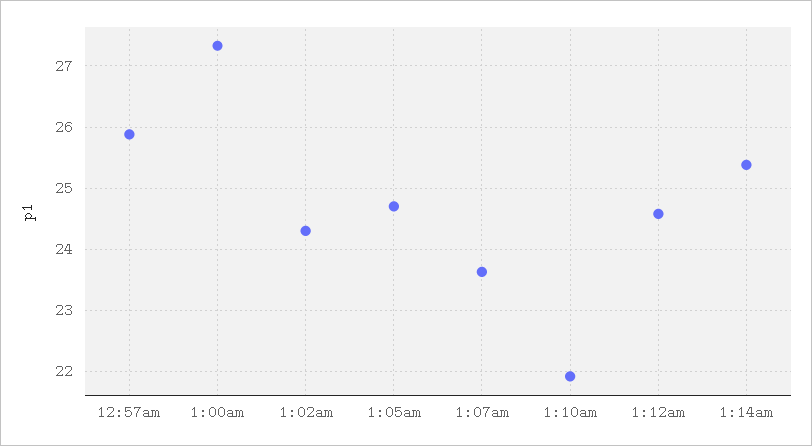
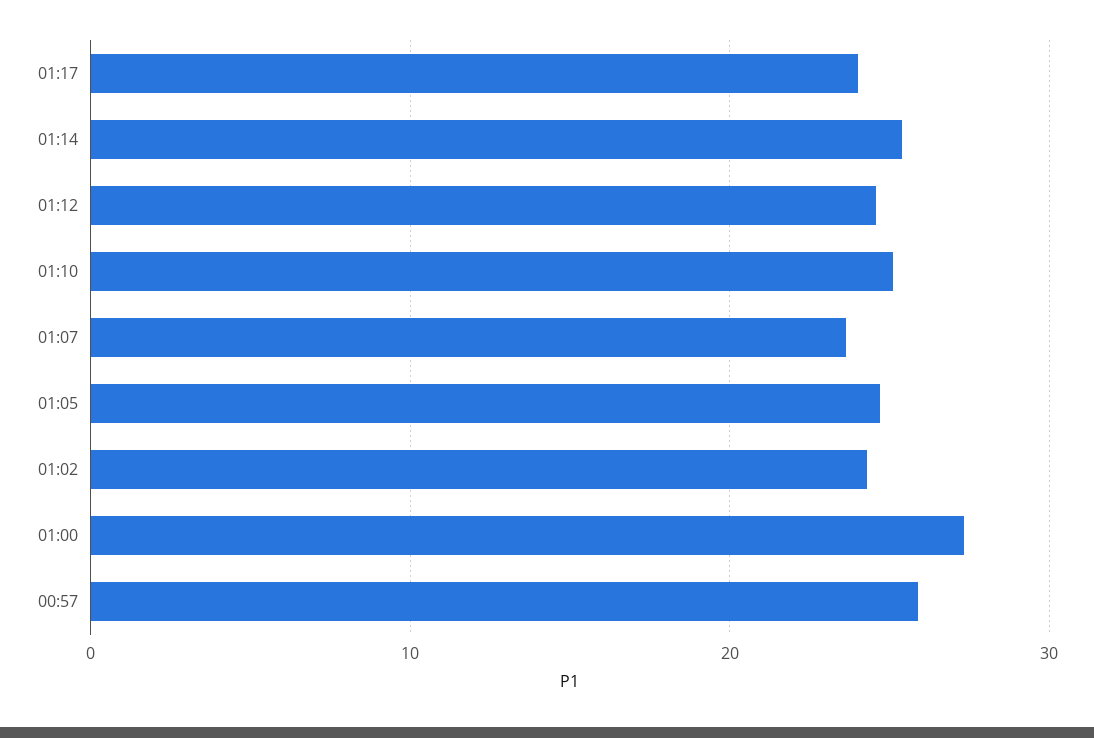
1:10am: 21.9 -> 25
01:17: none -> 24

